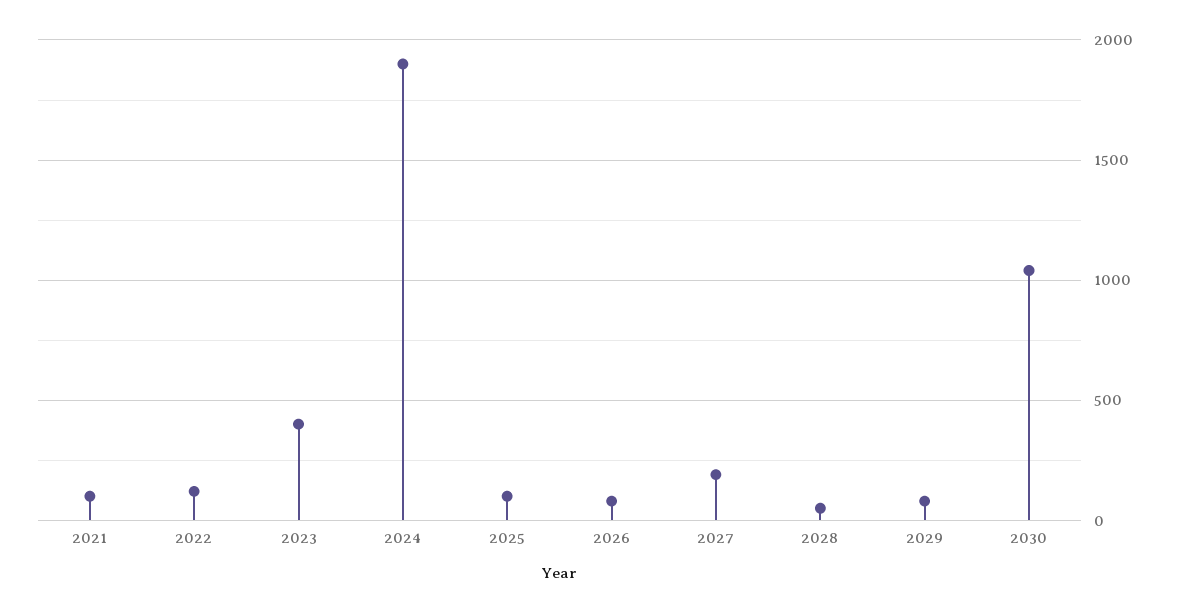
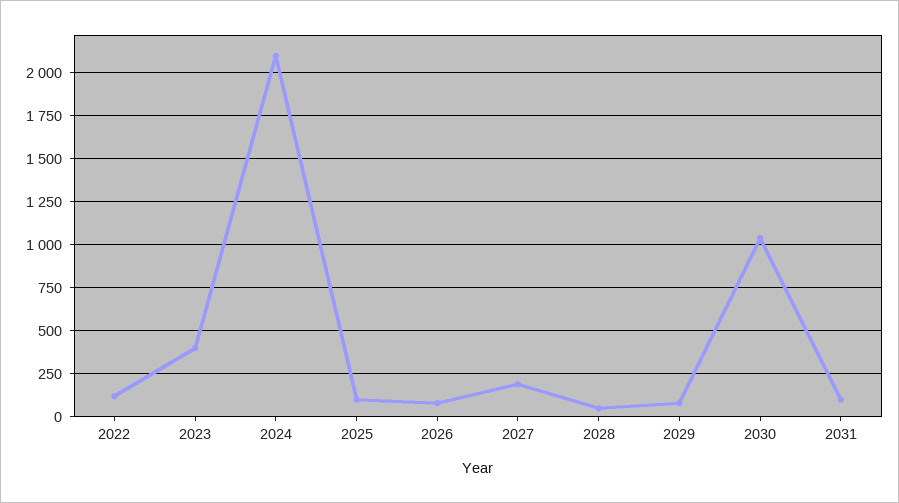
2021: 100 -> none
2024: 1900 -> 2100
2031: none -> 100

